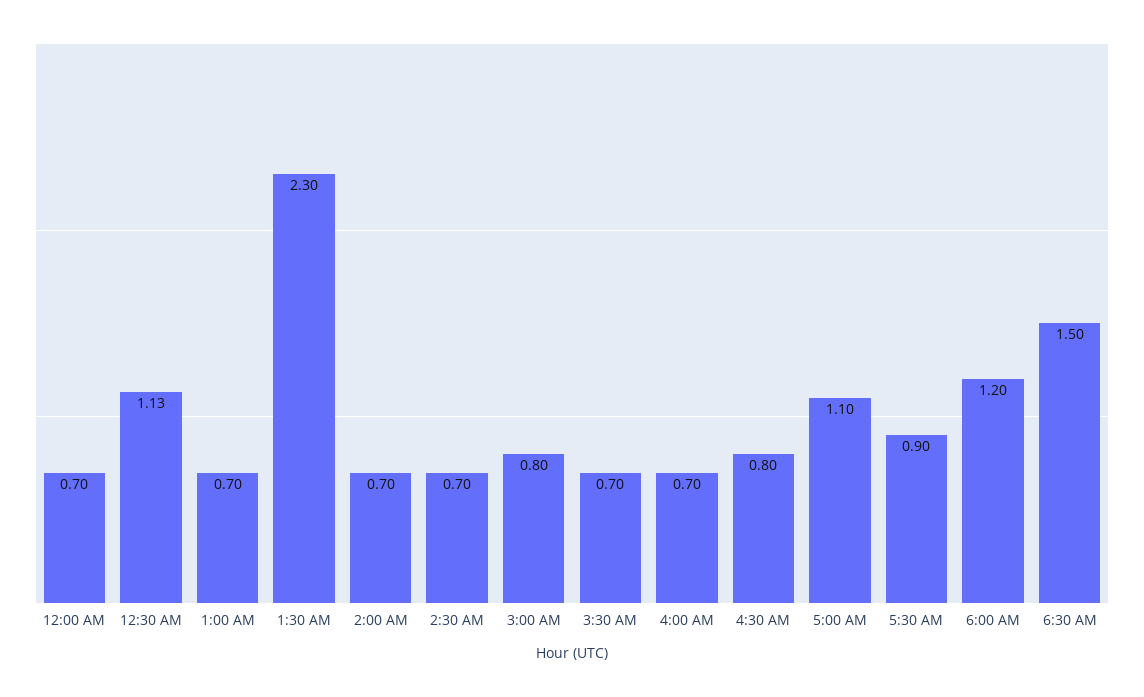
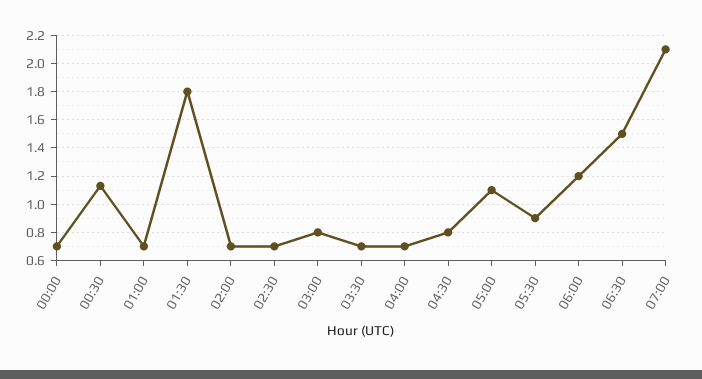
1:30 AM: 2.3 -> 1.8
07:00: none -> 2.1

